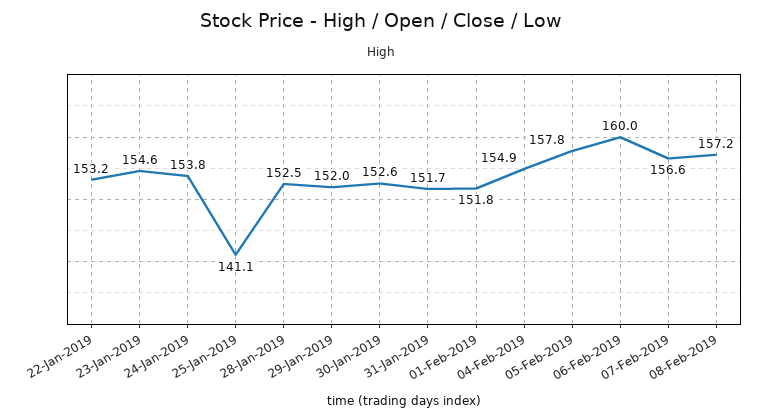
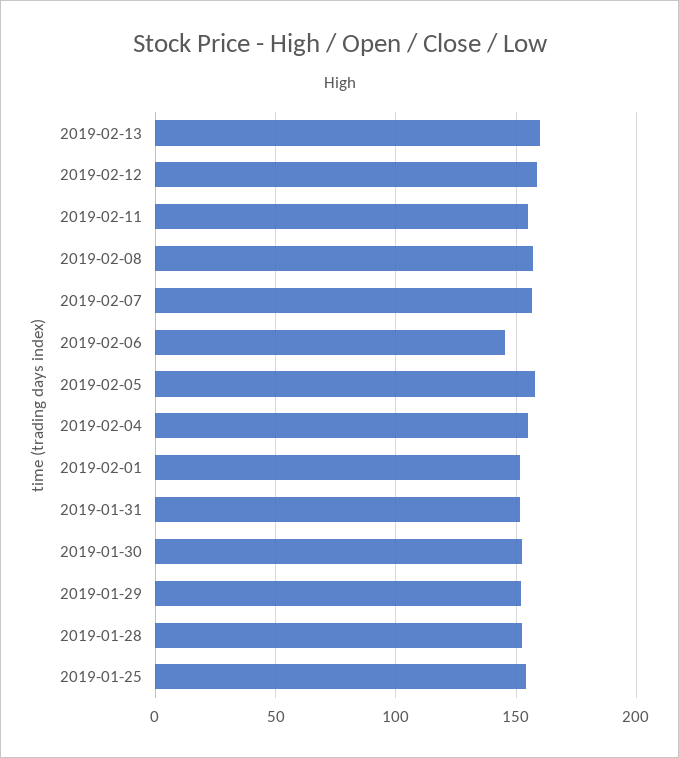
22-Jan-2019: 153.2 -> none
23-Jan-2019: 154.6 -> none
24-Jan-2019: 153.8 -> none
25-Jan-2019: 141.1 -> 155
06-Feb-2019: 160 -> 145
2019-02-13: none -> 160
2019-02-12: none -> 160
2019-02-11: none -> 155

